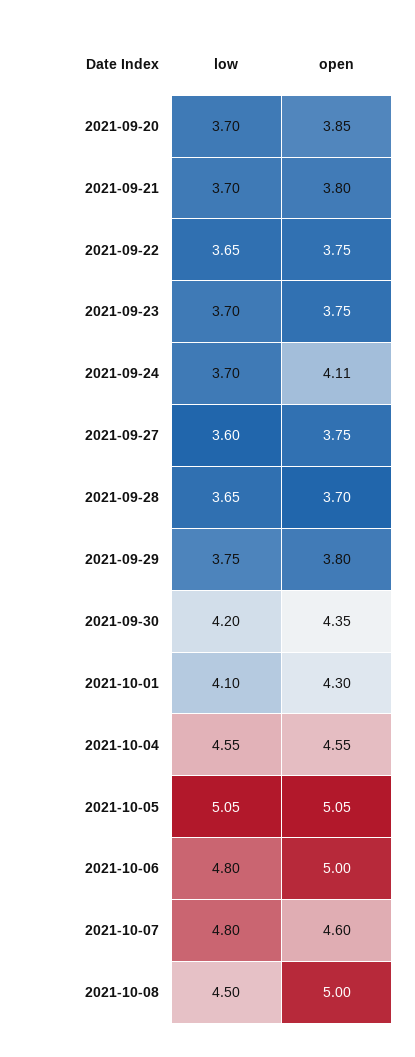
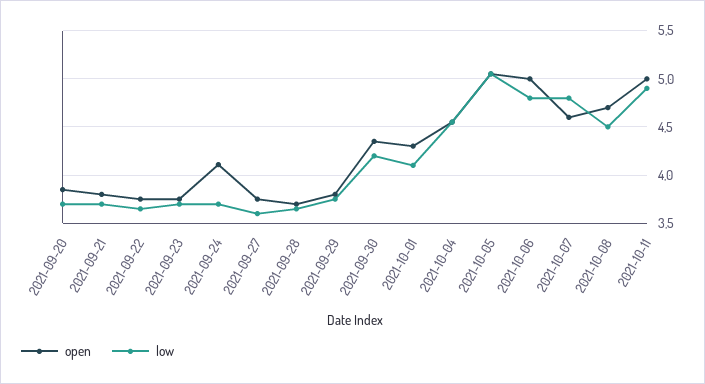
open, 2021-10-08: 5 -> 4.7
open, 2021-10-11: none -> 5
low, 2021-10-11: none -> 4.9

